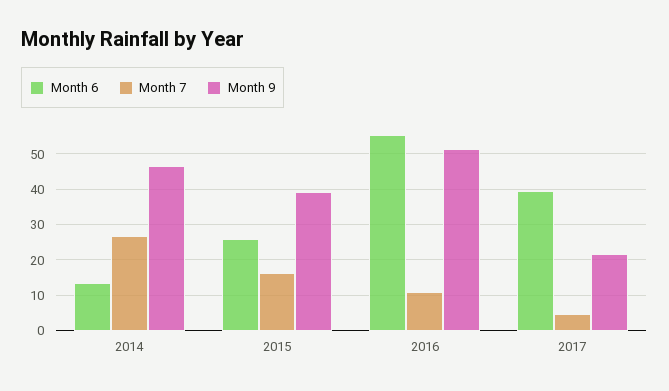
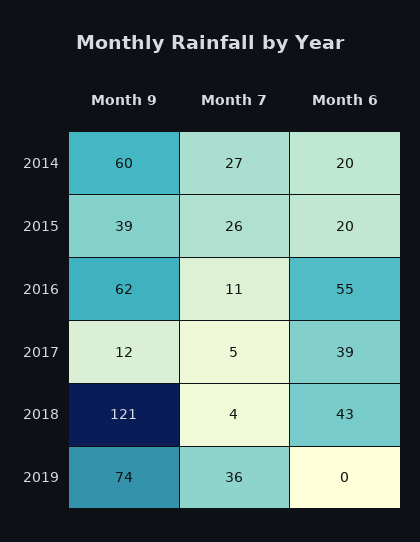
Month 6, 2014: 14 -> 20
Month 9, 2014: 46 -> 60
Month 6, 2015: 26 -> 20
Month 7, 2015: 16 -> 26
Month 9, 2016: 52 -> 62
Month 9, 2017: 22 -> 12
Month 9, 2018: none -> 121
Month 7, 2018: none -> 4
Month 6, 2018: none -> 43
Month 9, 2019: none -> 74
Month 7, 2019: none -> 36
Month 6, 2019: none -> 0

